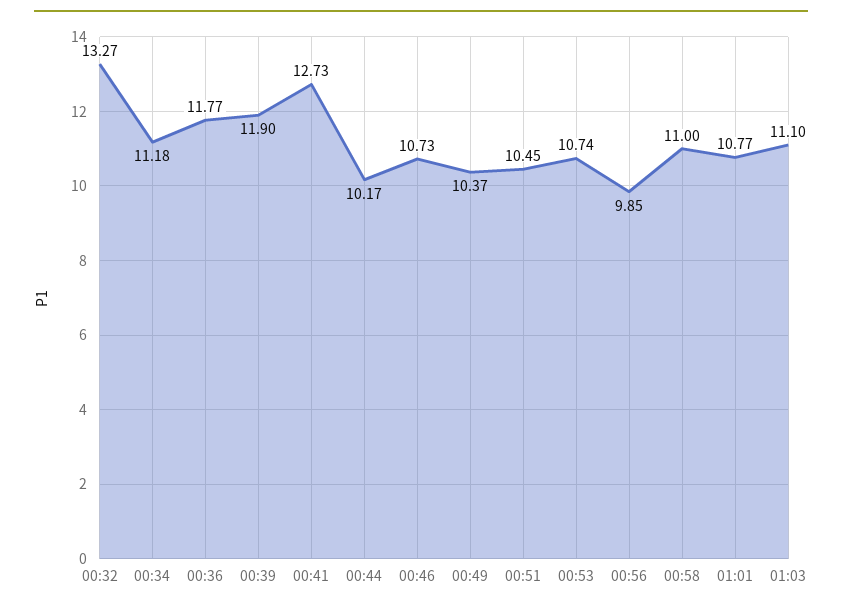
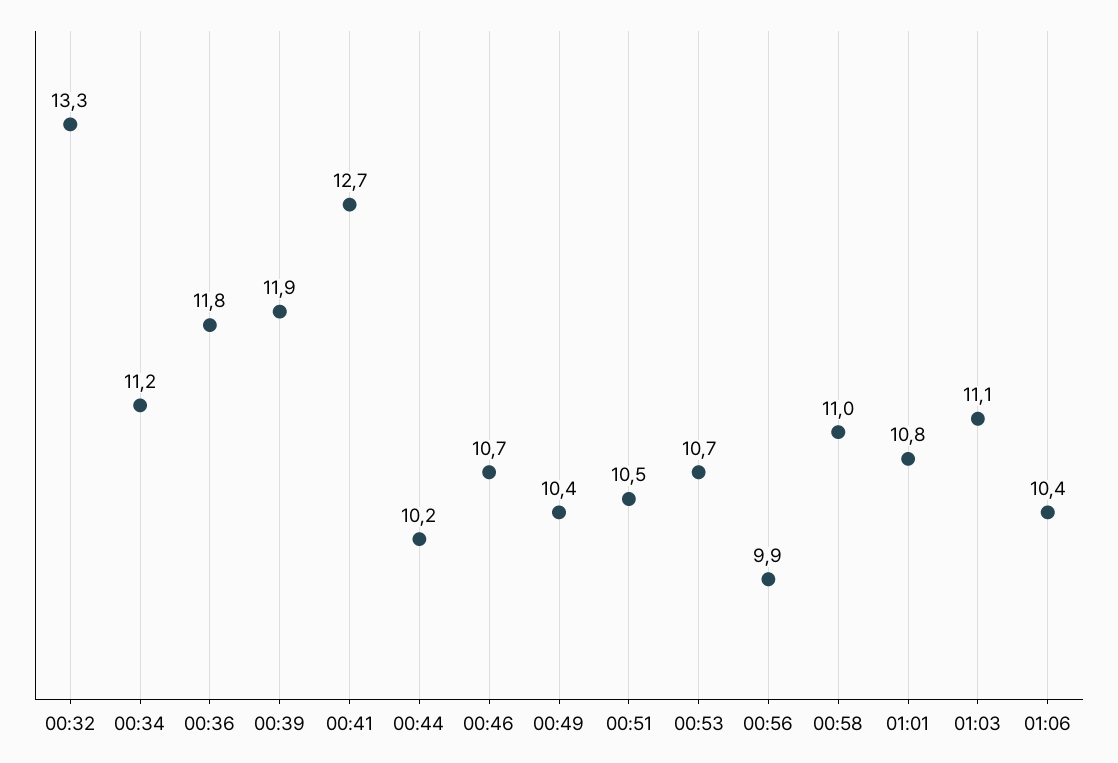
01:06: none -> 10.4

